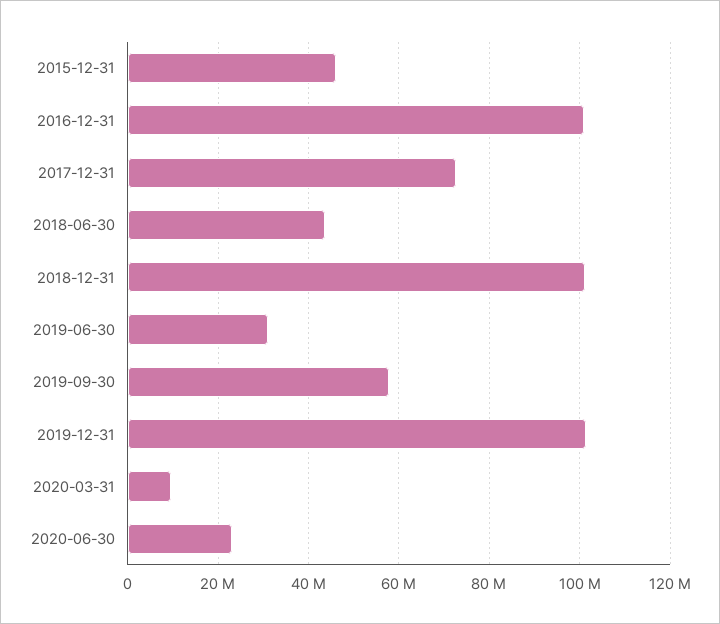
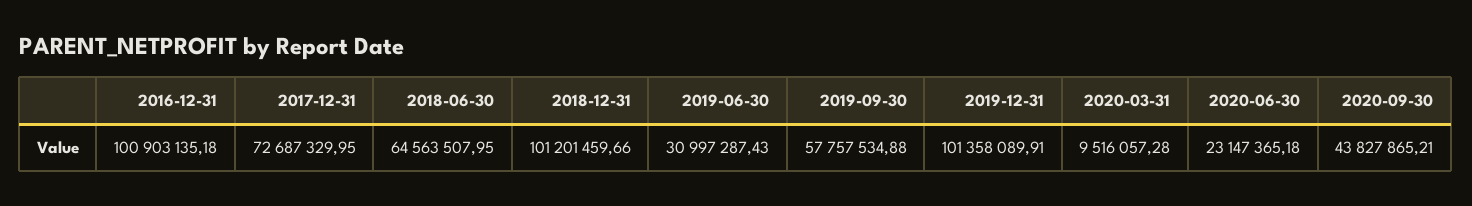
2015-12-31: 46000000 -> none
2018-06-30: 44000000 -> 64563507.95
2020-09-30: none -> 43827865.21

